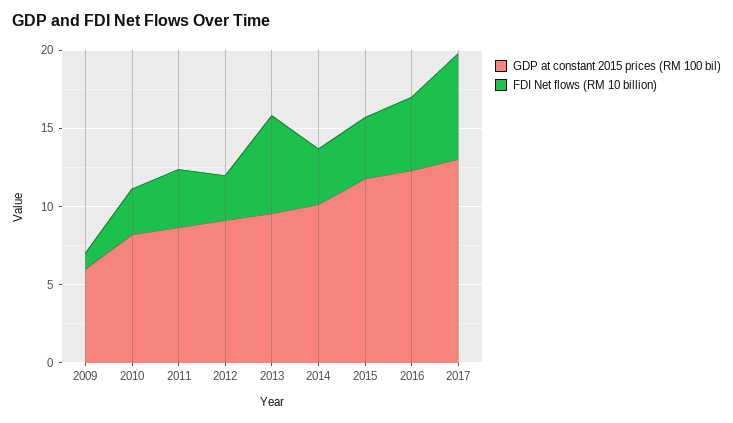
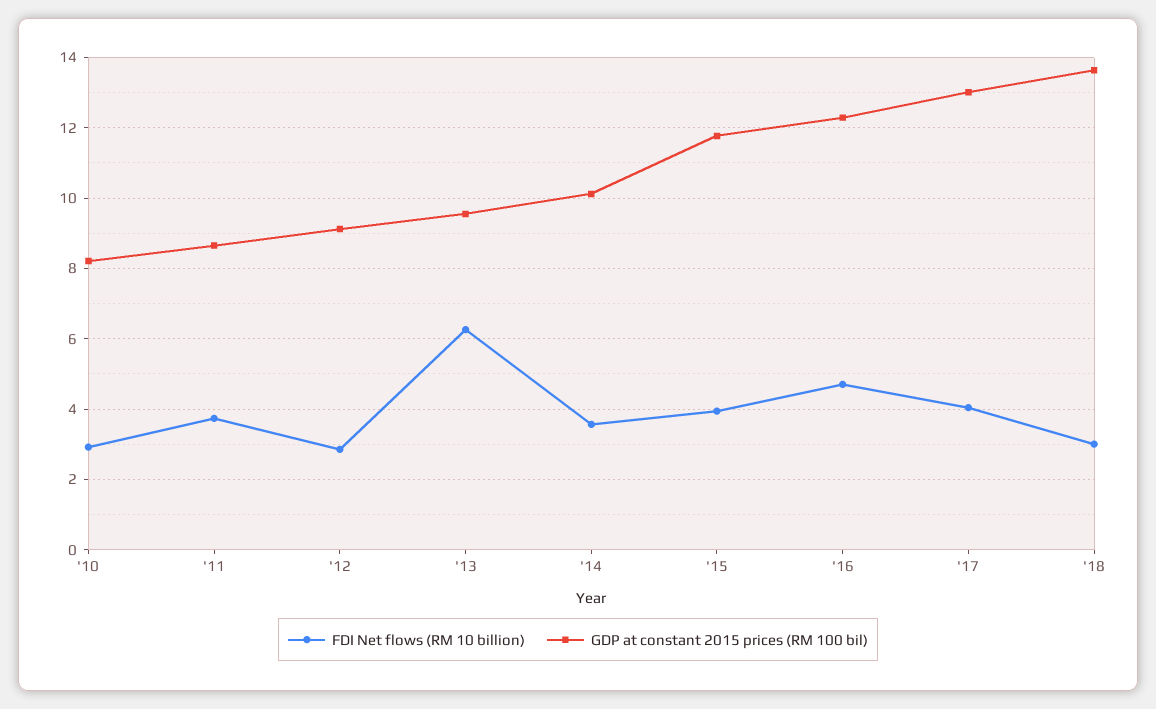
GDP at constant 2015 prices (RM 100 bil), 2009: 6 -> none
FDI Net flows (RM 10 billion), 2009: 1 -> none
FDI Net flows (RM 10 billion), 2017: 7 -> 4
FDI Net flows (RM 10 billion), '18: none -> 3
GDP at constant 2015 prices (RM 100 bil), '18: none -> 13.6

